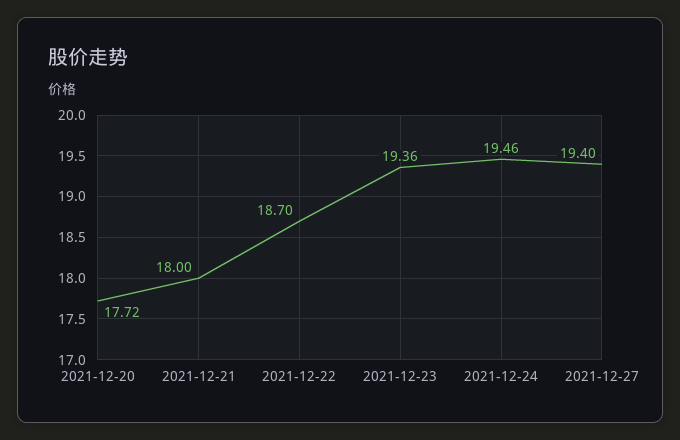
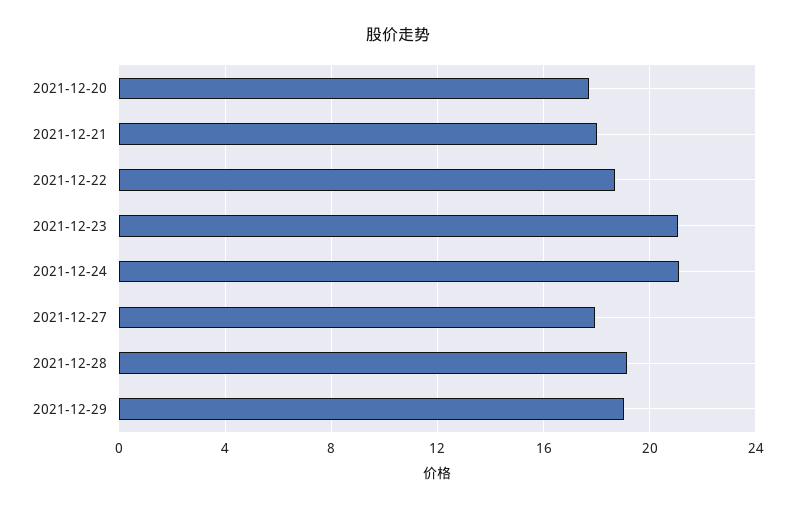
2021-12-23: 19.36 -> 21
2021-12-24: 19.46 -> 21
2021-12-27: 19.4 -> 18
2021-12-28: none -> 19
2021-12-29: none -> 19

